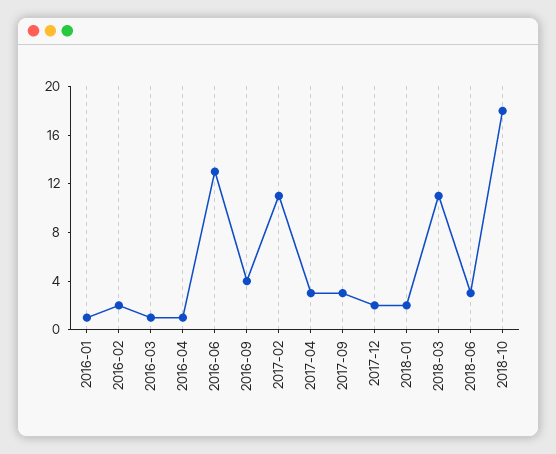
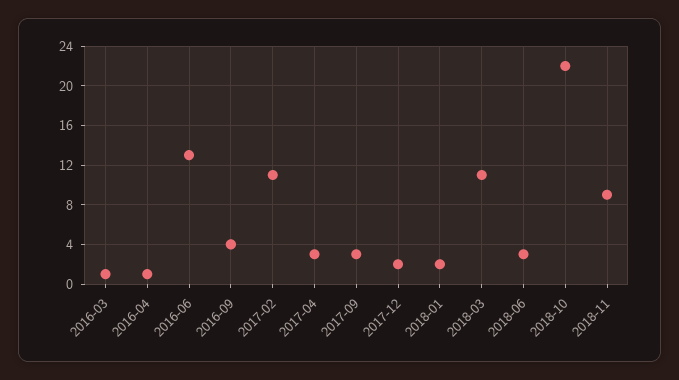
2016-01: 1 -> none
2016-02: 2 -> none
2018-10: 18 -> 22
2018-11: none -> 9

